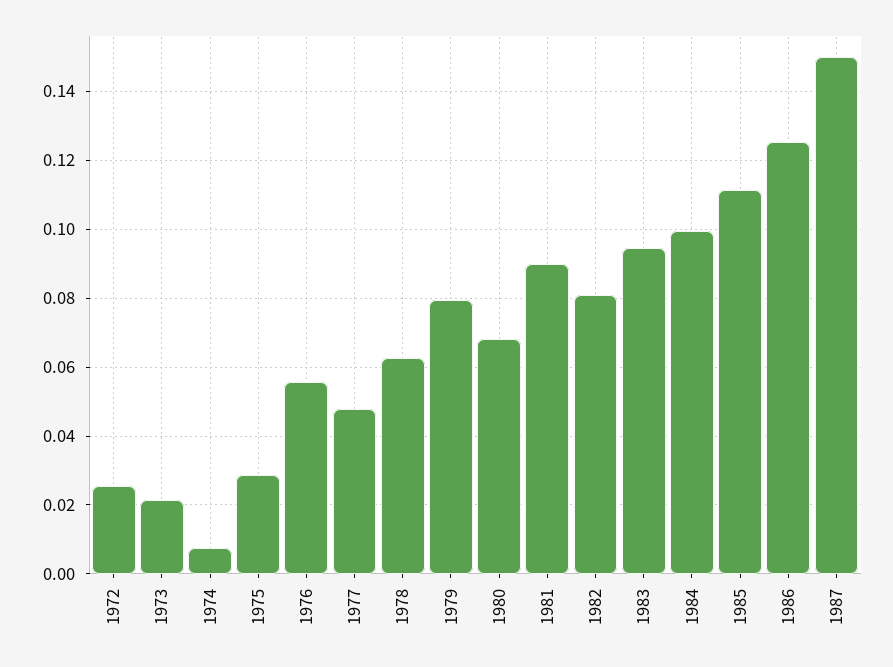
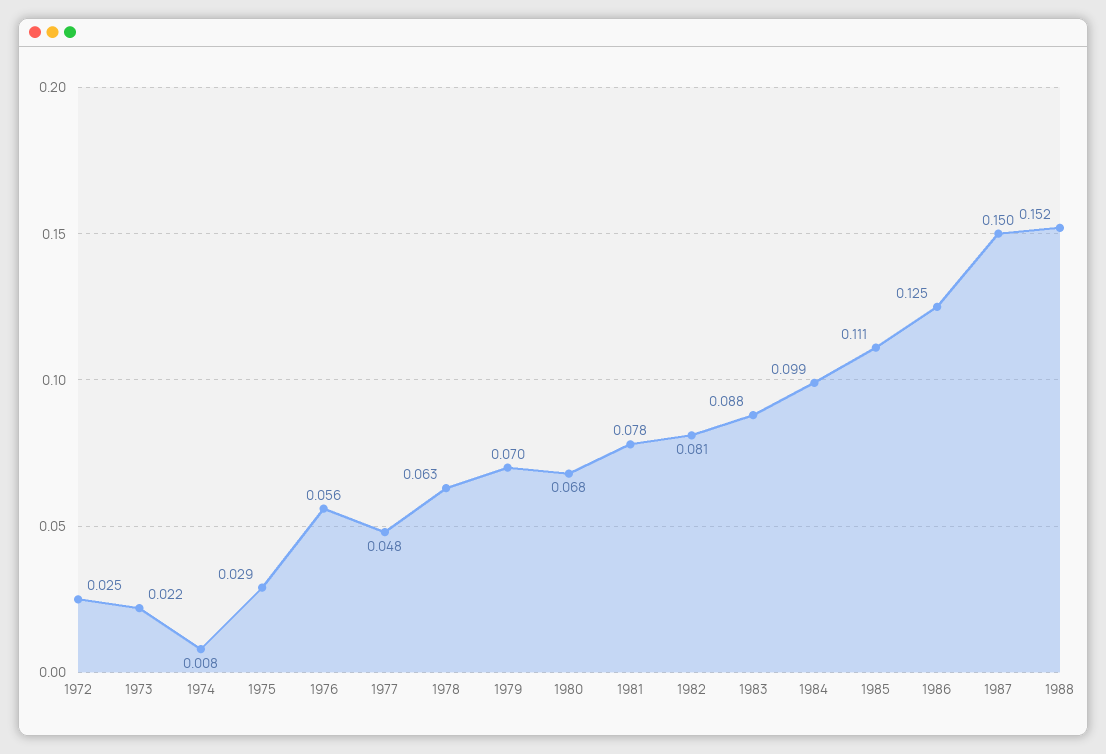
1979: 0.08 -> 0.07
1981: 0.09 -> 0.078
1983: 0.094 -> 0.088
1988: none -> 0.152

